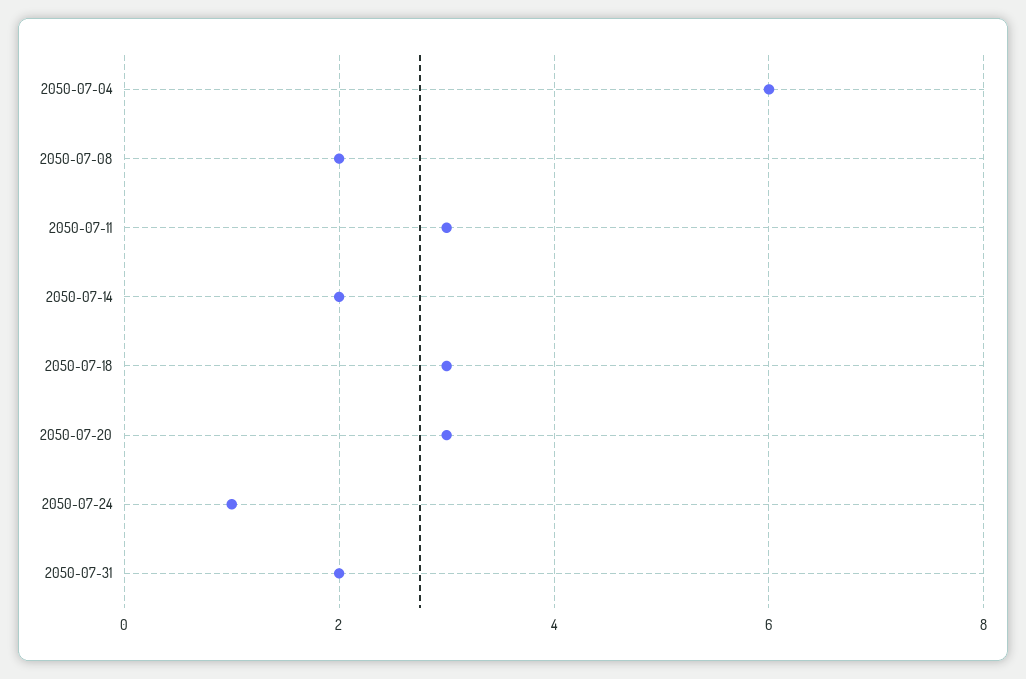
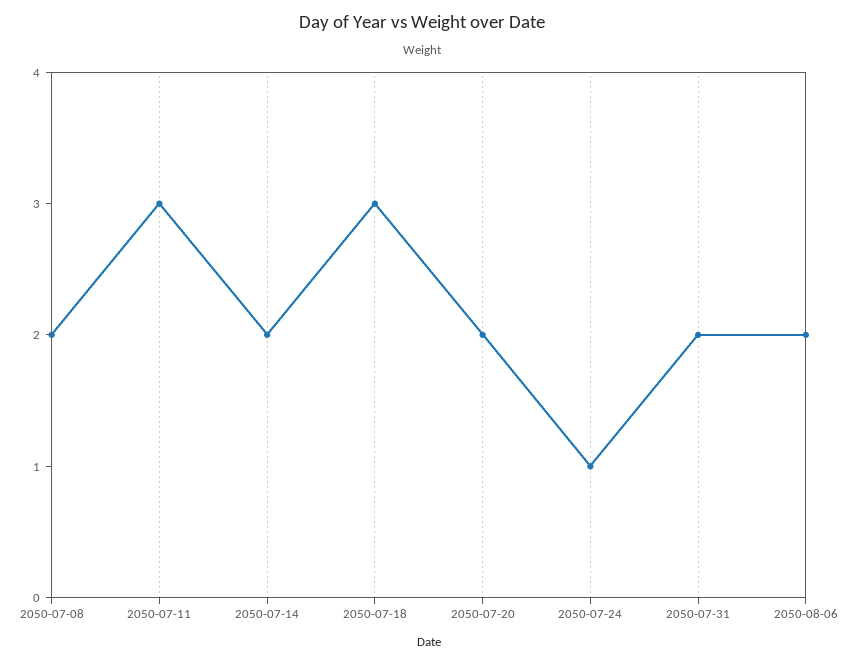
2050-07-04: 6 -> none
2050-07-20: 3 -> 2
2050-08-06: none -> 2

